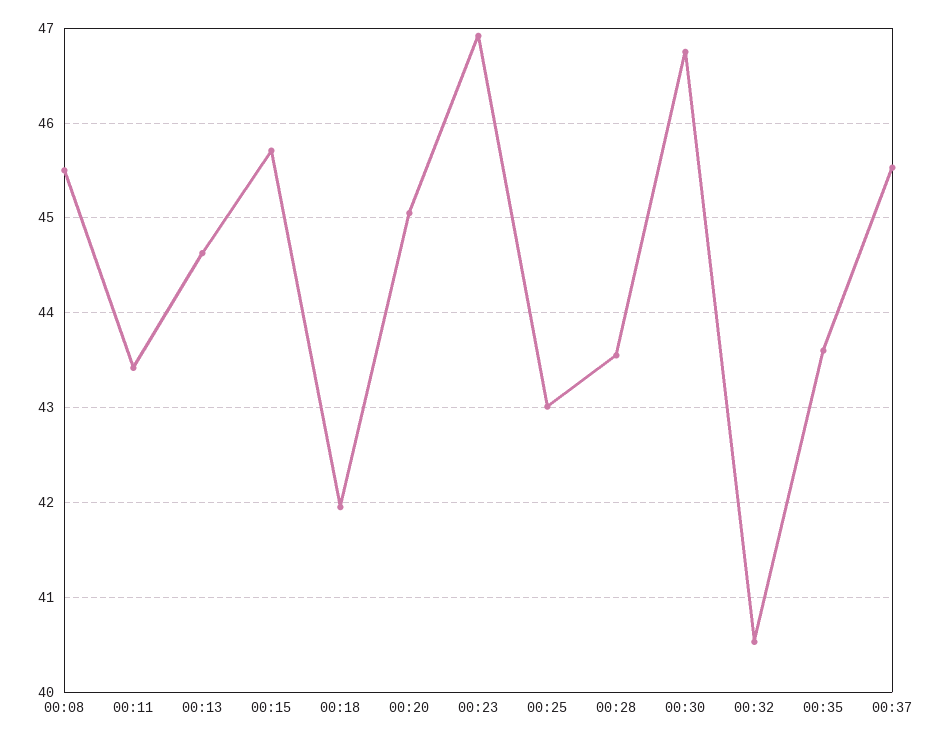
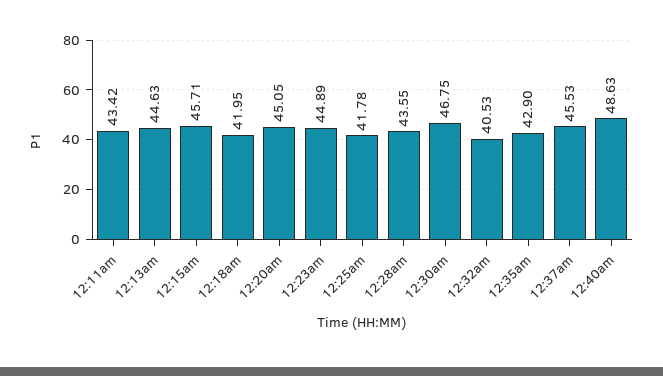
00:08: 45.5 -> none
00:23: 46.9 -> 44.89
00:25: 43 -> 41.78
00:35: 43.6 -> 42.9
12:40am: none -> 48.63

